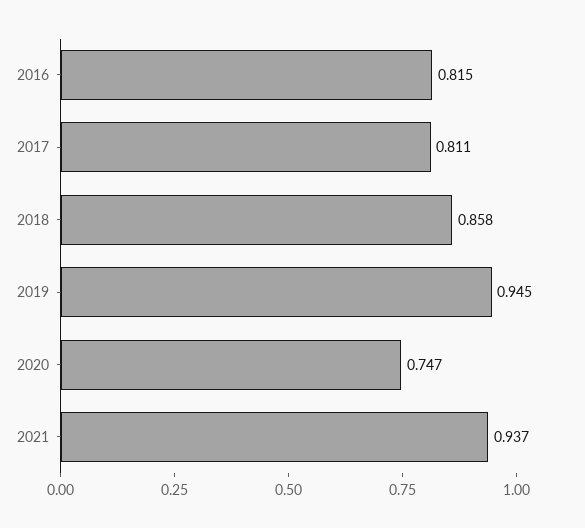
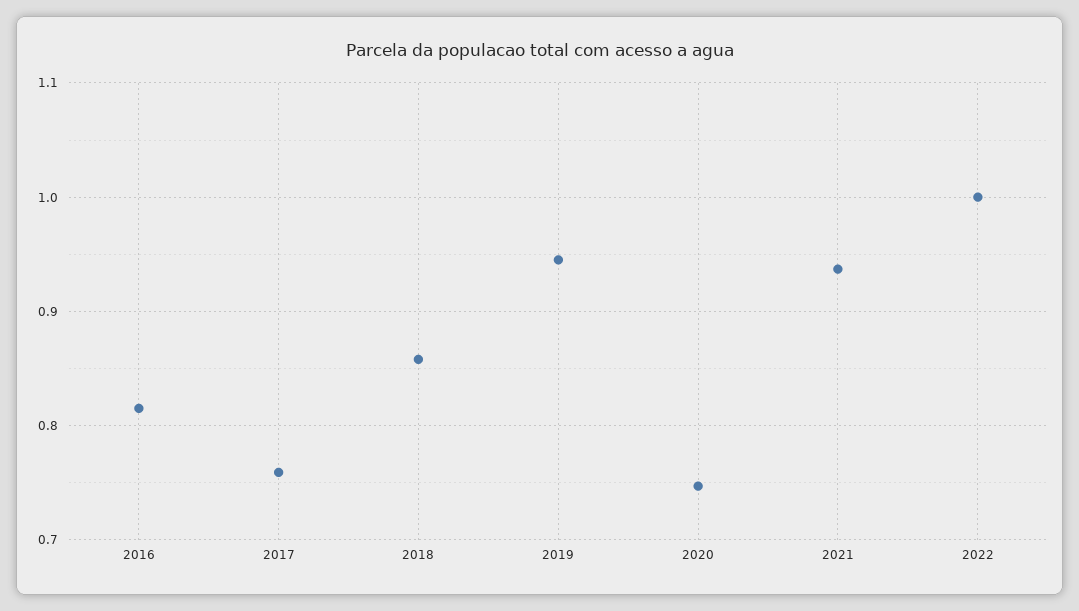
2017: 0.811 -> 0.76
2022: none -> 1

